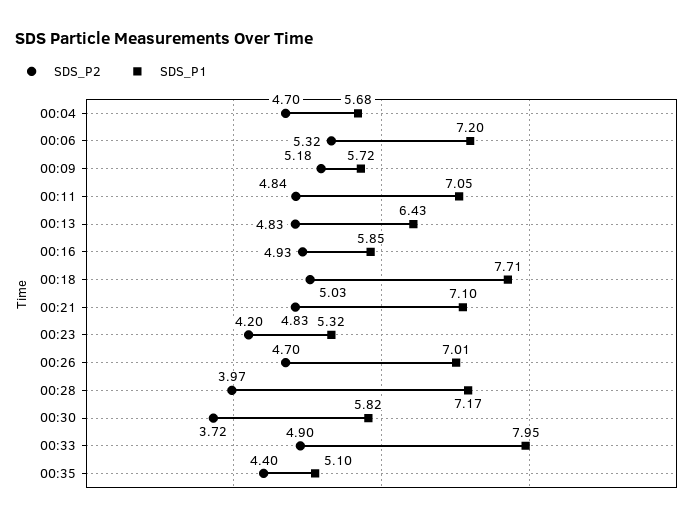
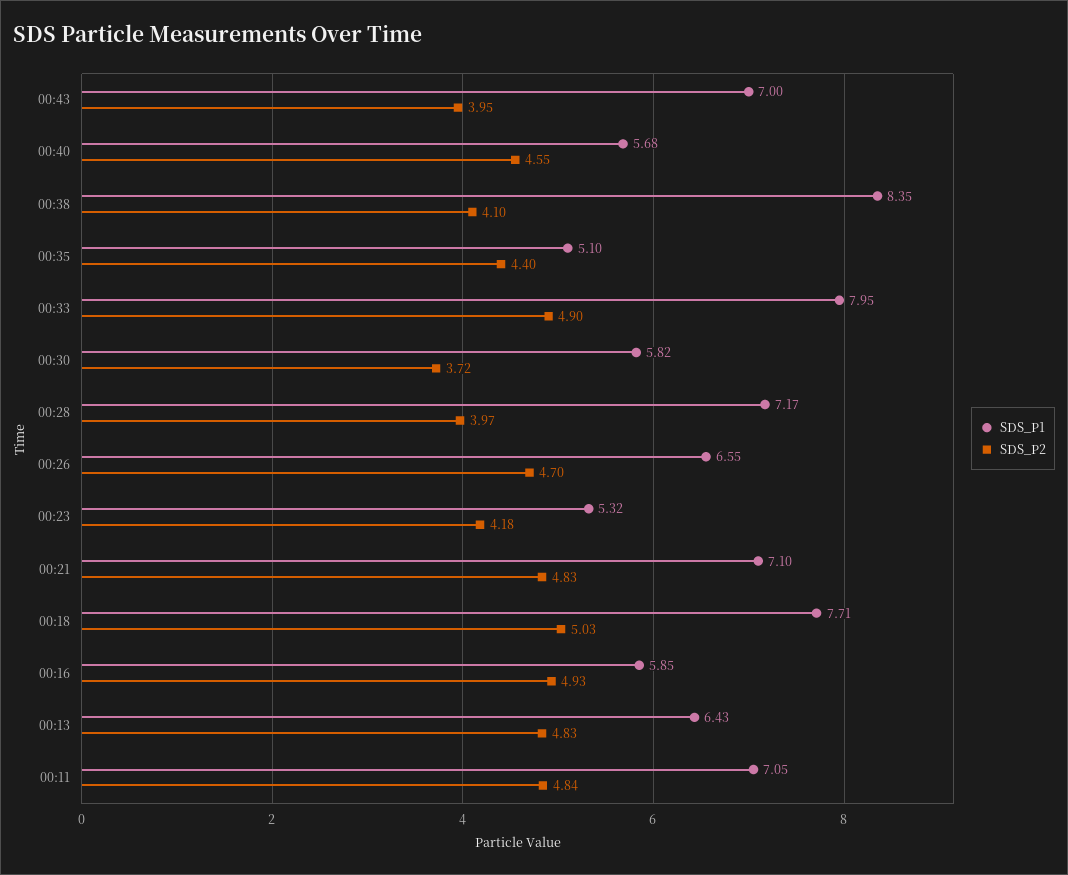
SDS_P2, 00:04: 4.7 -> none
SDS_P1, 00:04: 5.68 -> none
SDS_P2, 00:06: 5.32 -> none
SDS_P1, 00:06: 7.2 -> none
SDS_P2, 00:09: 5.18 -> none
SDS_P1, 00:09: 5.72 -> none
SDS_P2, 00:23: 4.2 -> 4.18
SDS_P1, 00:26: 7.01 -> 6.55
SDS_P1, 00:43: none -> 7
SDS_P2, 00:43: none -> 3.95
SDS_P1, 00:40: none -> 5.68
SDS_P2, 00:40: none -> 4.55
SDS_P1, 00:38: none -> 8.35
SDS_P2, 00:38: none -> 4.1

